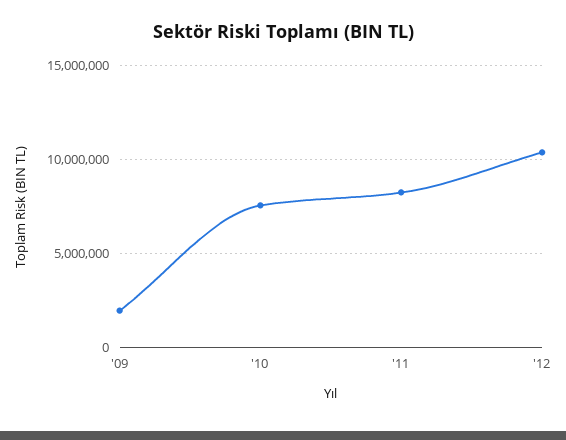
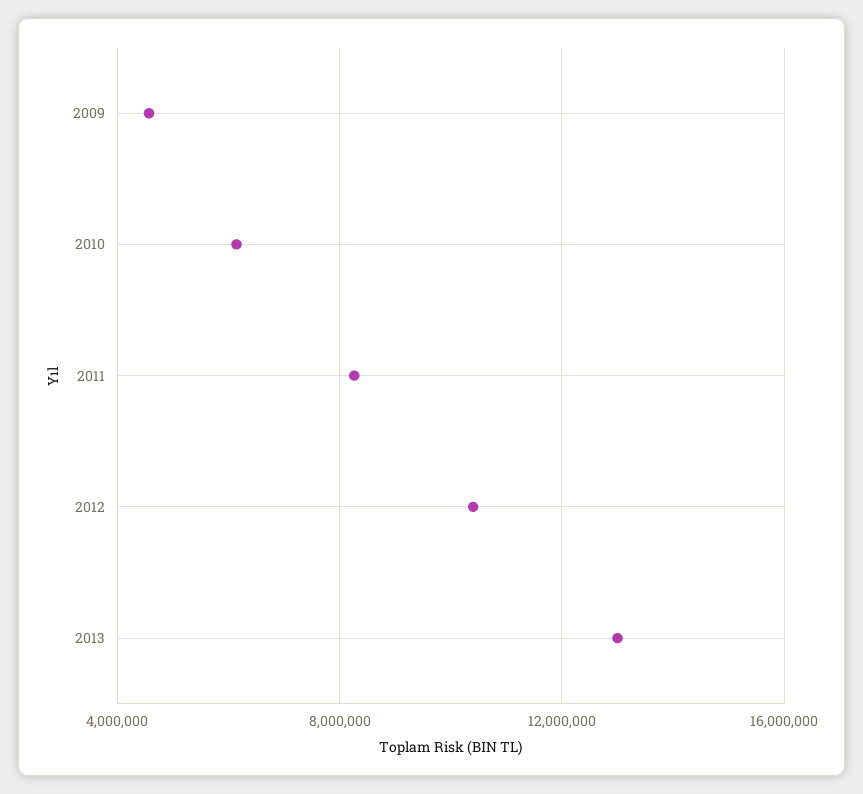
'09: 2000000 -> 4500000
'10: 7500000 -> 6000000
2013: none -> 13000000

